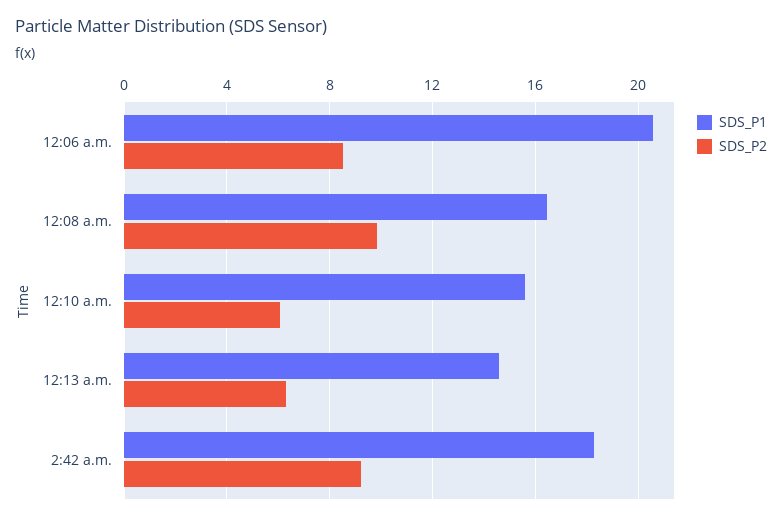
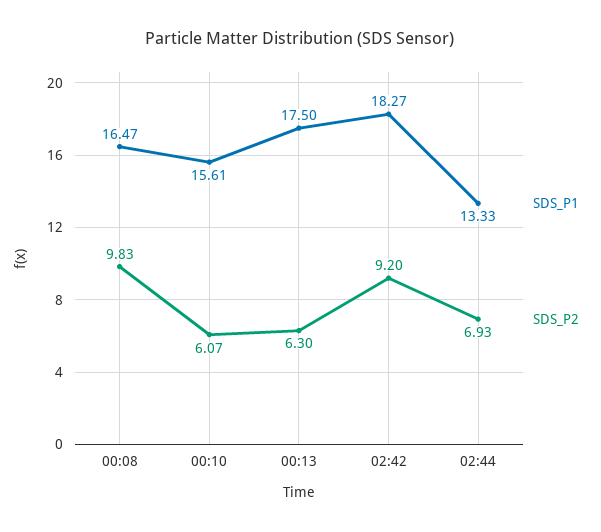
SDS_P1, 12:06 a.m.: 20.5 -> none
SDS_P2, 12:06 a.m.: 8.5 -> none
SDS_P1, 12:13 a.m.: 14.5 -> 17.5
SDS_P1, 02:44: none -> 13.33
SDS_P2, 02:44: none -> 6.93

